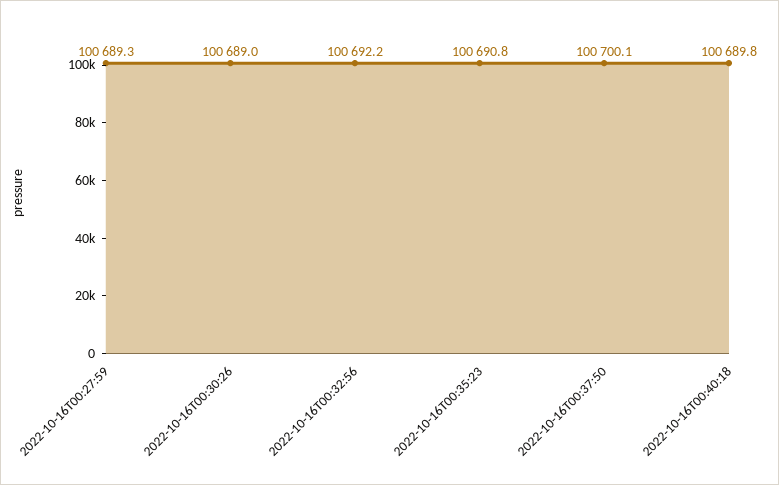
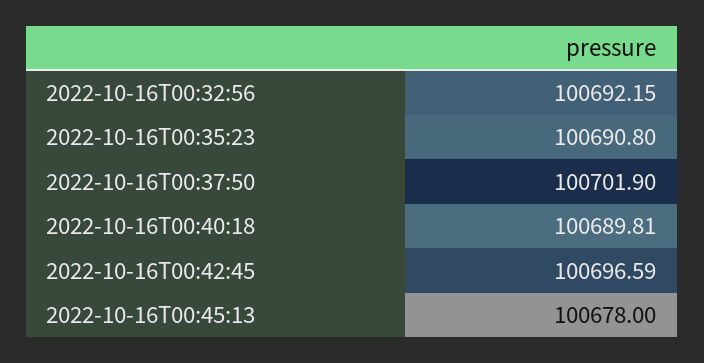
2022-10-16T00:27:59: 100689.3 -> none
2022-10-16T00:30:26: 100689 -> none
2022-10-16T00:37:50: 100700.1 -> 100701.9
2022-10-16T00:42:45: none -> 100696.59
2022-10-16T00:45:13: none -> 100678

